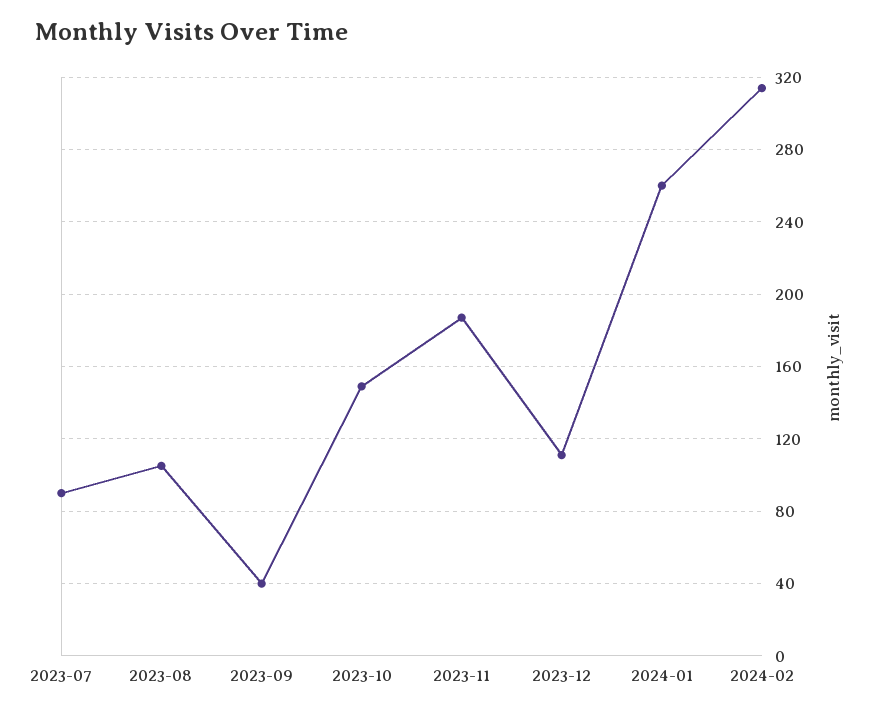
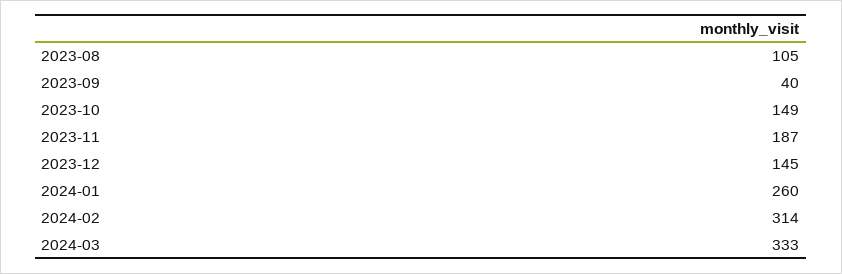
2023-07: 90 -> none
2023-12: 110 -> 145
2024-03: none -> 333

